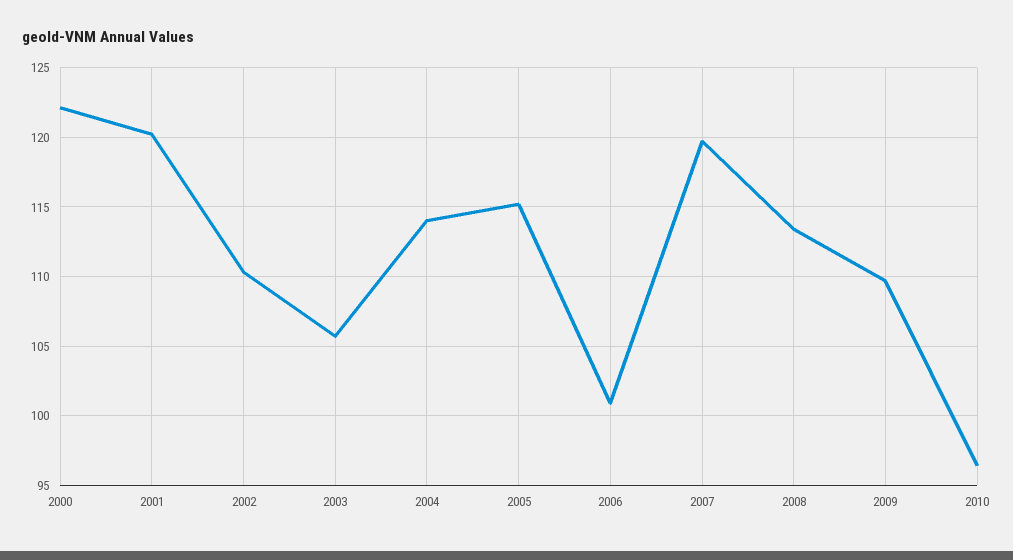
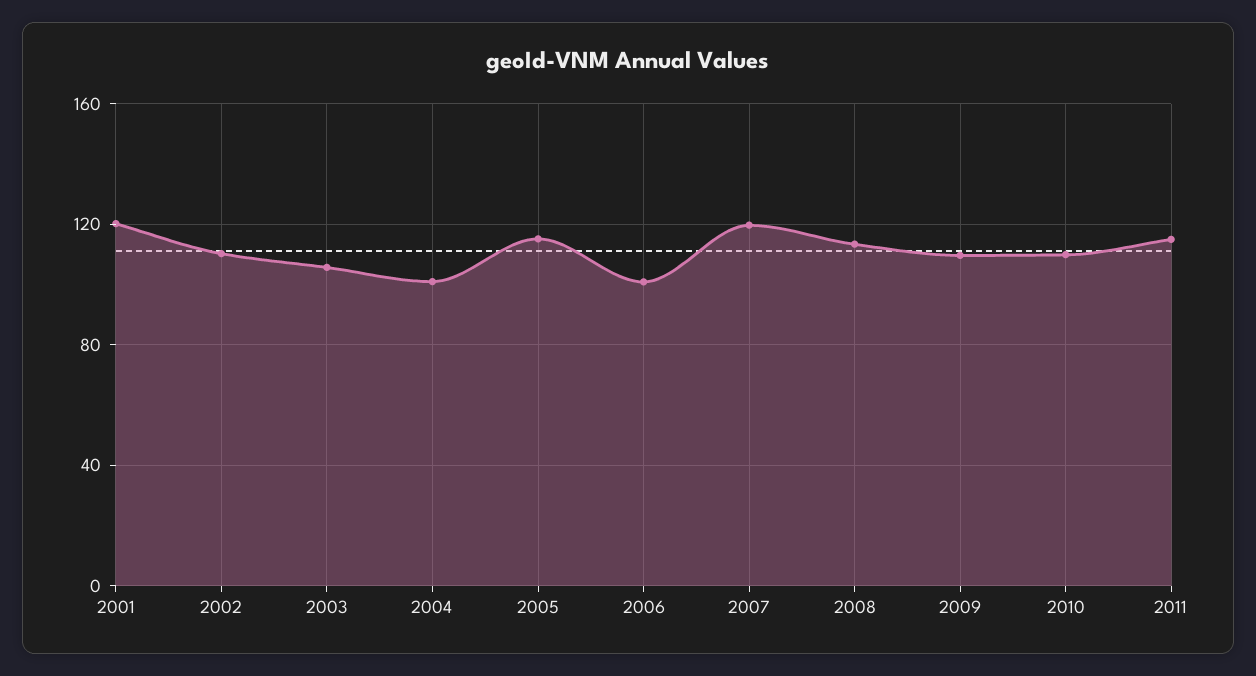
2000: 122 -> none
2004: 114 -> 100
2010: 96.5 -> 110
2011: none -> 115

